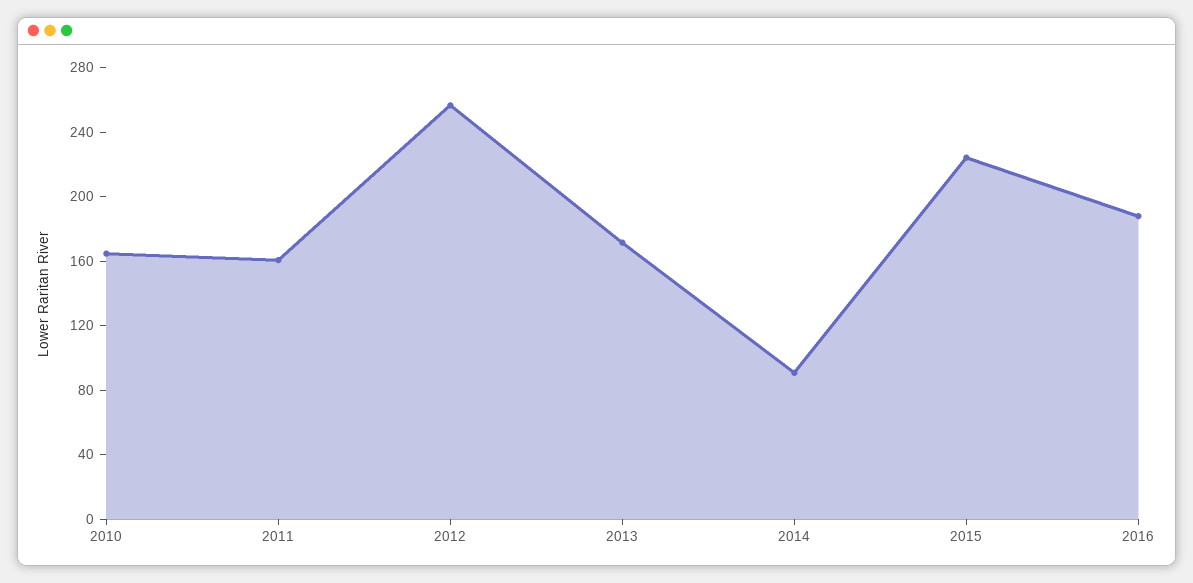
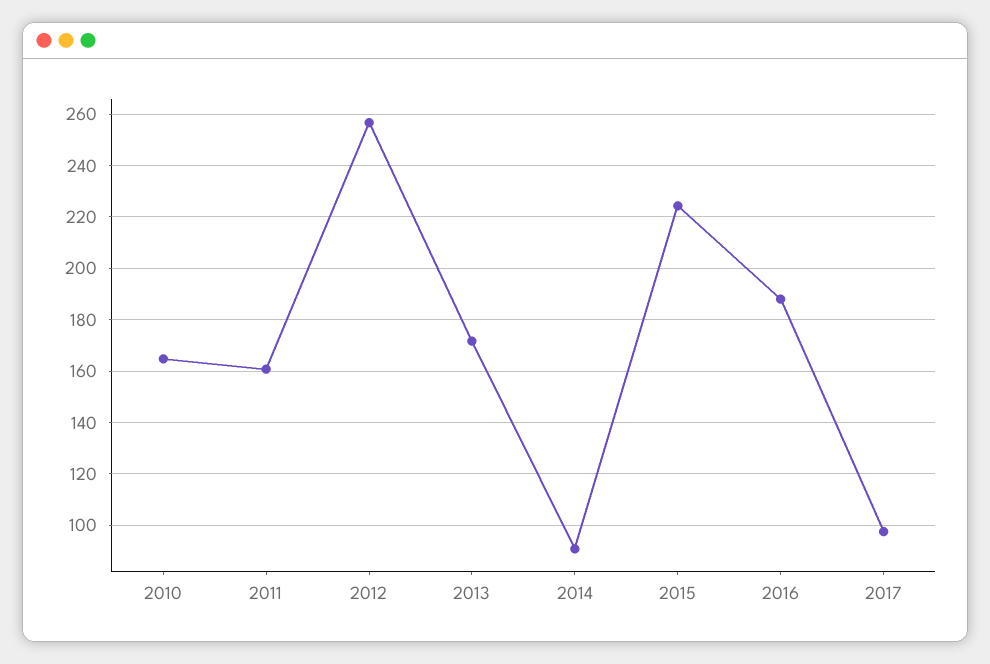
2017: none -> 97.5

